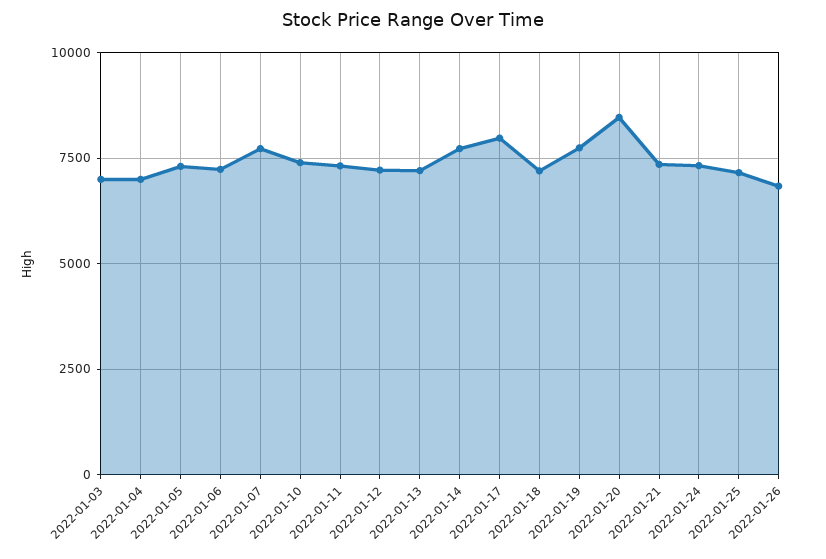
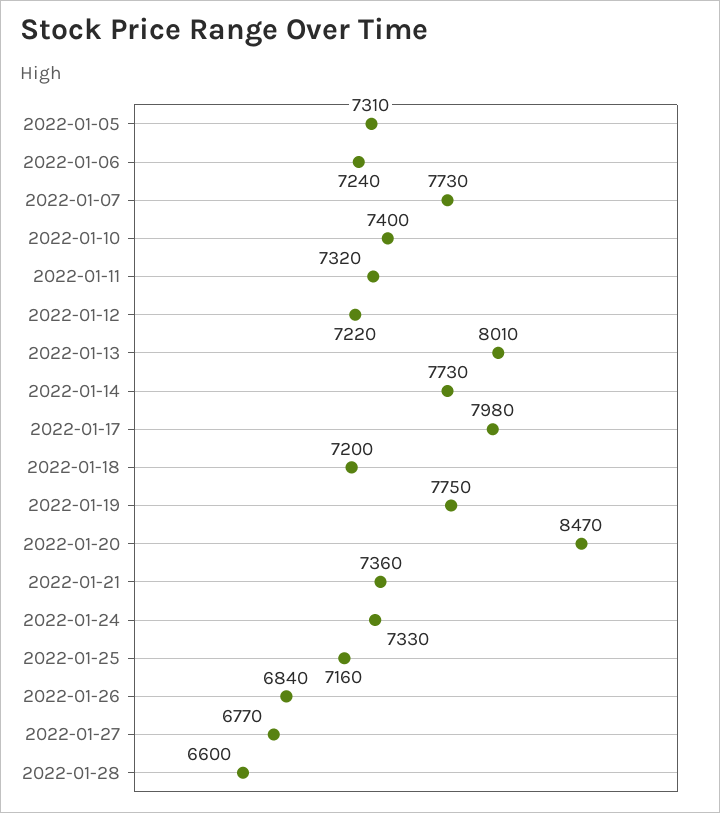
2022-01-03: 7000 -> none
2022-01-04: 7000 -> none
2022-01-13: 7250 -> 8010
2022-01-27: none -> 6770
2022-01-28: none -> 6600

